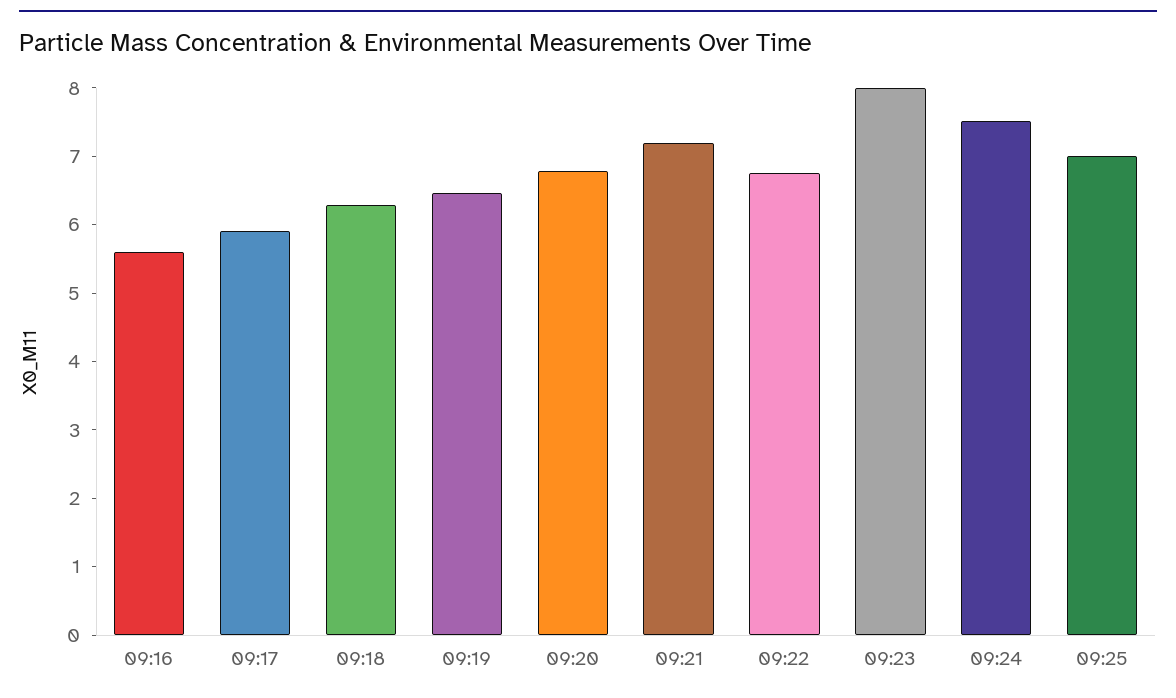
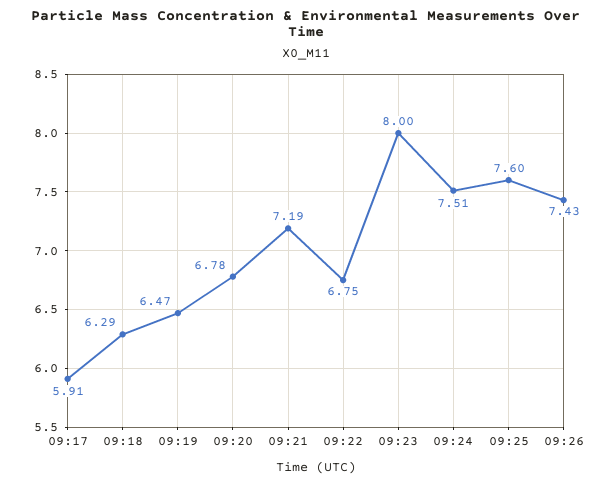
09:16: 5.6 -> none
09:25: 7 -> 7.6
09:26: none -> 7.43

